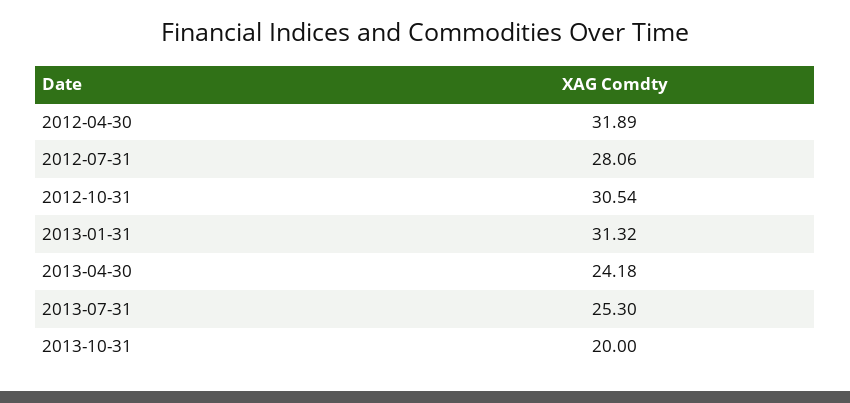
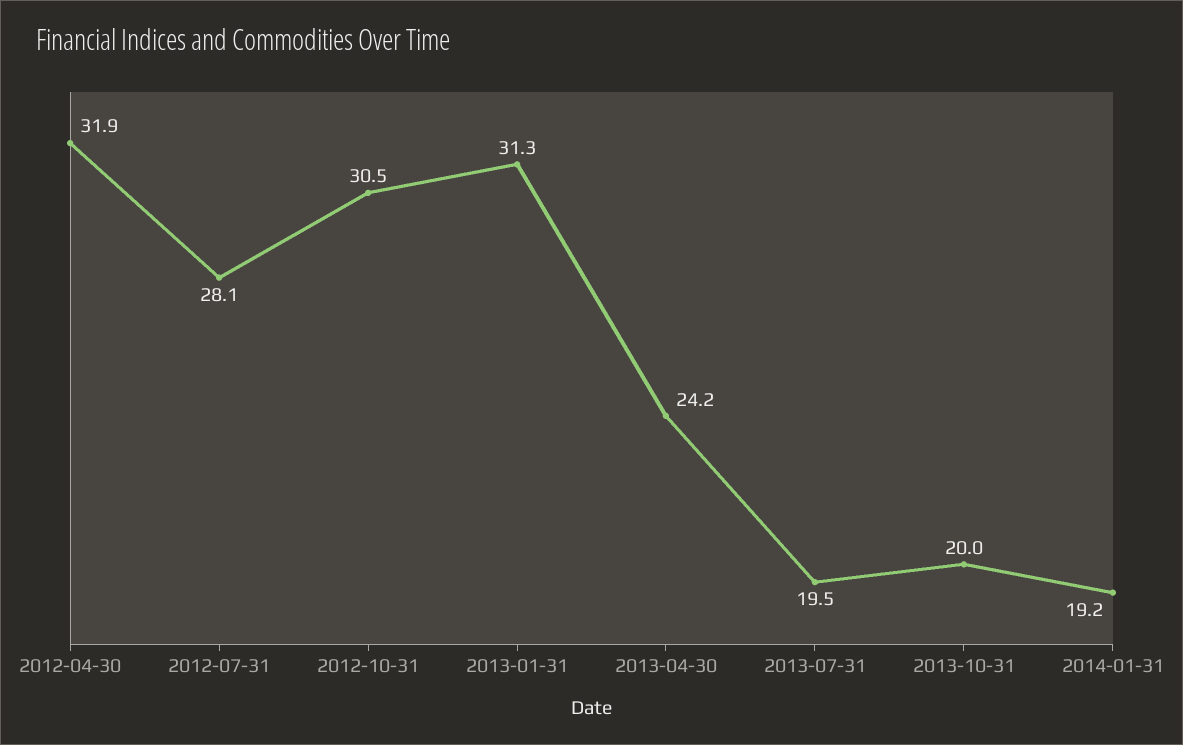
2013-07-31: 25.3 -> 19.5
2014-01-31: none -> 19.2

